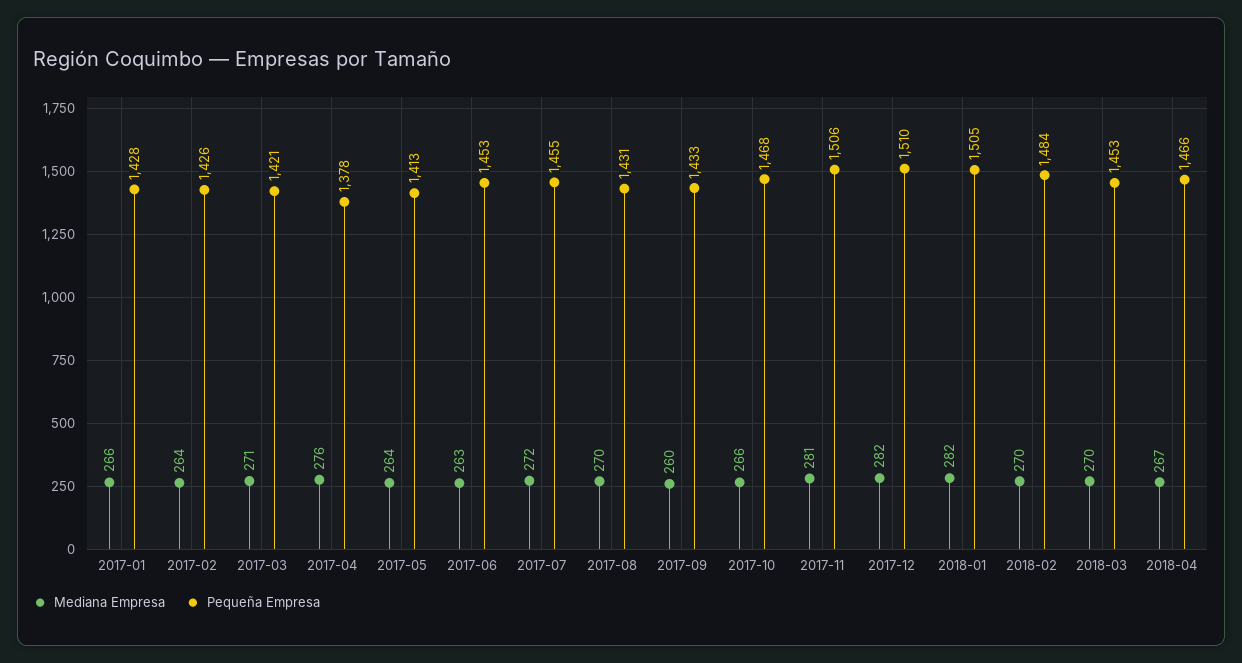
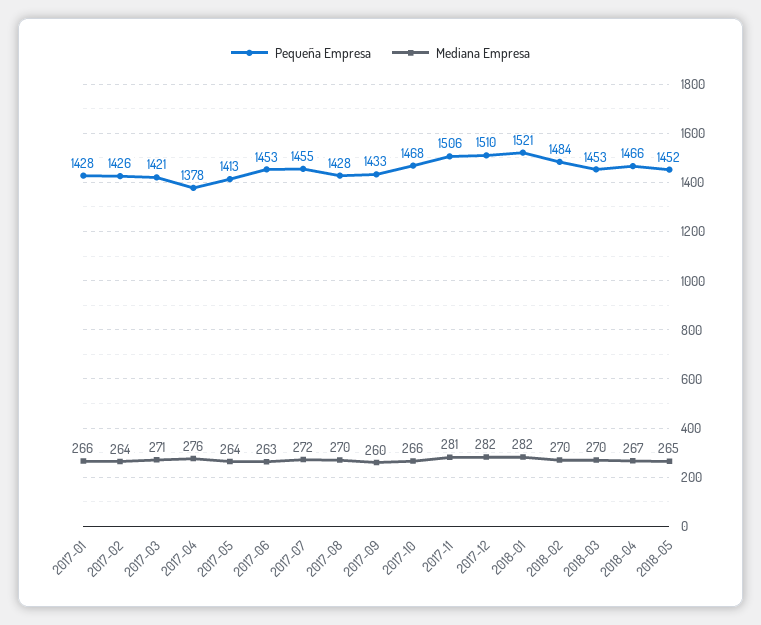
Pequeña Empresa, 2017-08: 1431 -> 1428
Pequeña Empresa, 2018-01: 1505 -> 1521
Pequeña Empresa, 2018-05: none -> 1452
Mediana Empresa, 2018-05: none -> 265

